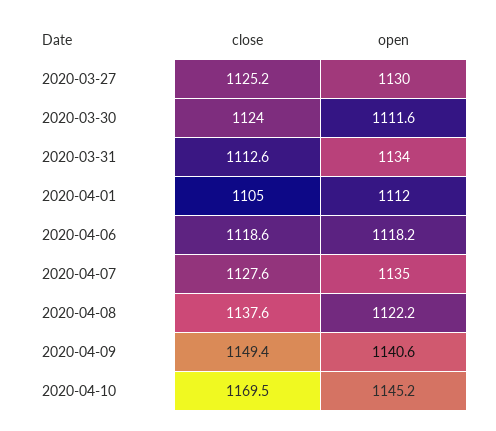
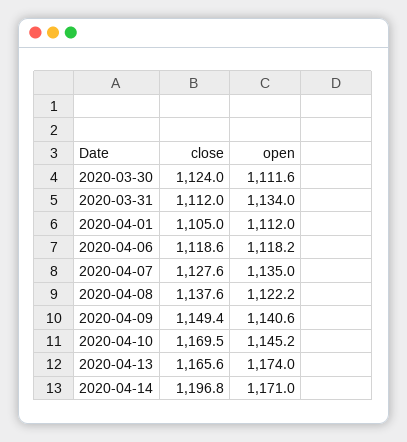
close, 2020-03-27: 1125.2 -> none
open, 2020-03-27: 1130 -> none
close, 2020-03-31: 1112.6 -> 1112
close, 2020-04-13: none -> 1165.6
open, 2020-04-13: none -> 1174
close, 2020-04-14: none -> 1196.8
open, 2020-04-14: none -> 1171

